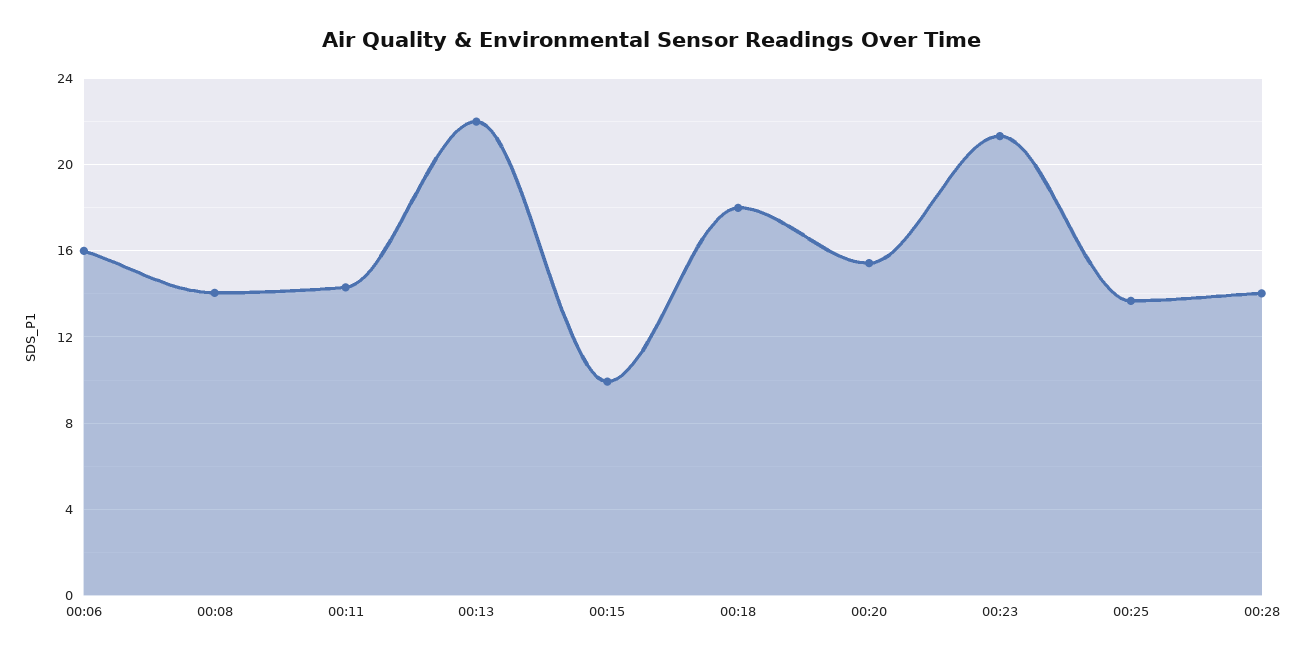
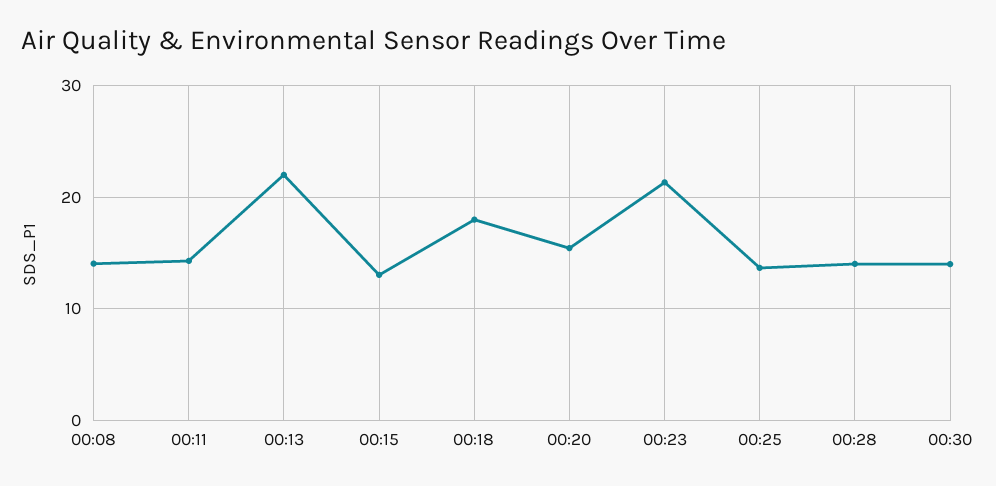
00:06: 16 -> none
00:15: 10 -> 13
00:30: none -> 14

